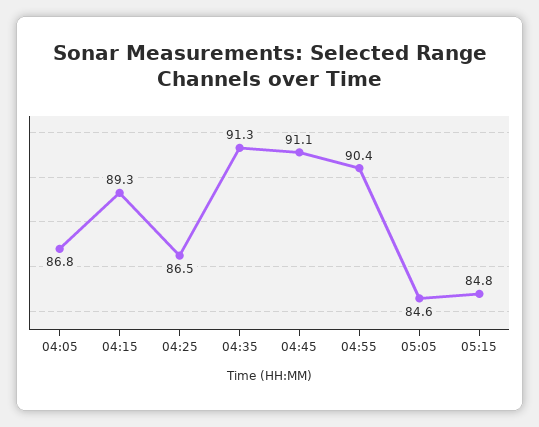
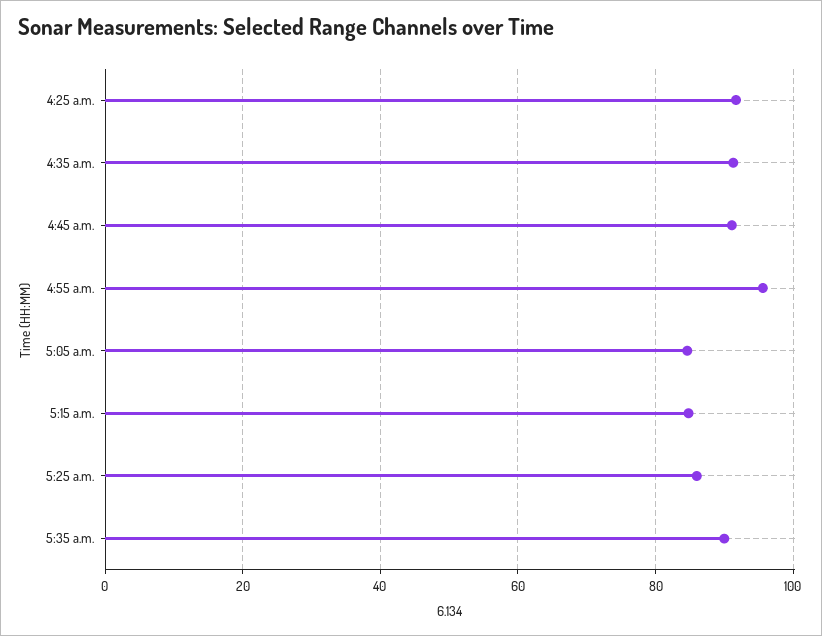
04:05: 86.8 -> none
04:15: 89.3 -> none
04:25: 86.5 -> 92
04:55: 90.4 -> 96
5:25 a.m.: none -> 86
5:35 a.m.: none -> 90

